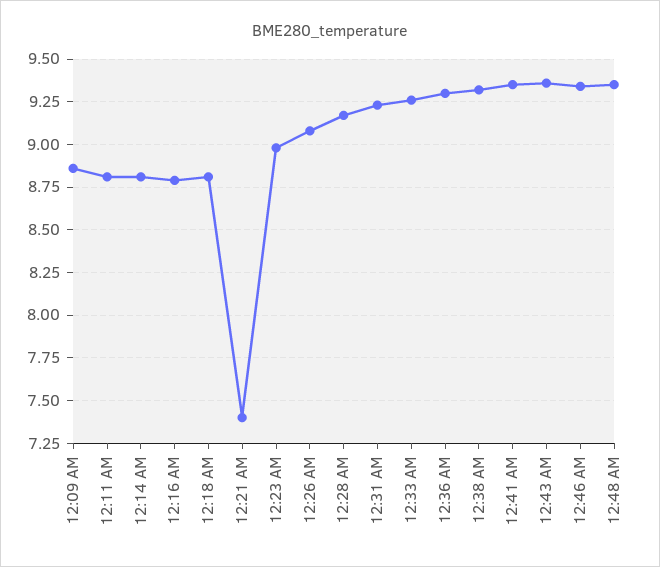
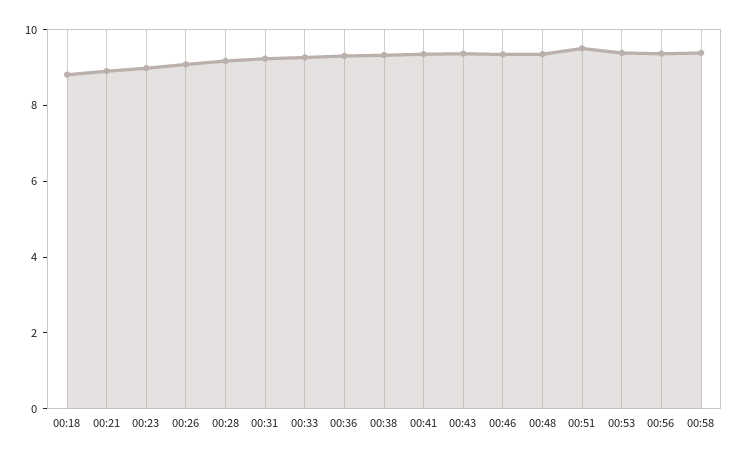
12:09 AM: 8.85 -> none
12:11 AM: 8.8 -> none
12:14 AM: 8.8 -> none
12:16 AM: 8.8 -> none
12:21 AM: 7.4 -> 9
00:51: none -> 9.5
00:53: none -> 9.5
00:56: none -> 9.5
00:58: none -> 9.5

